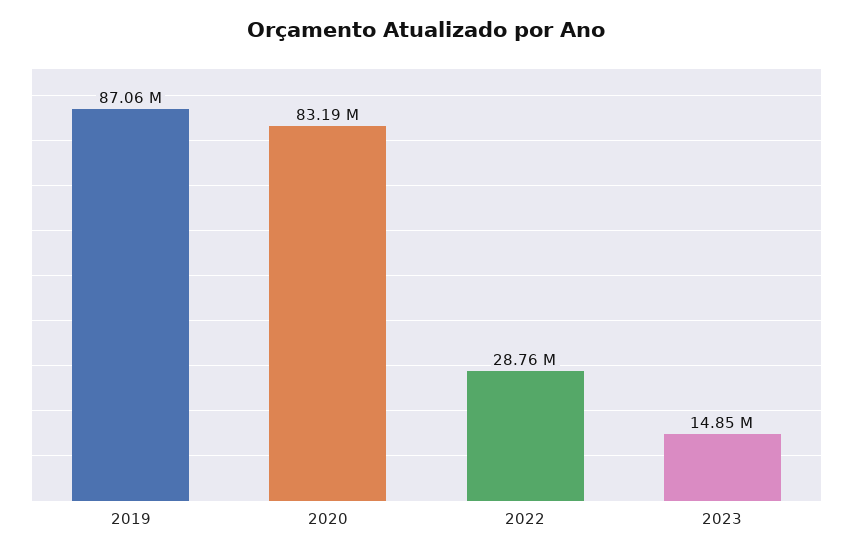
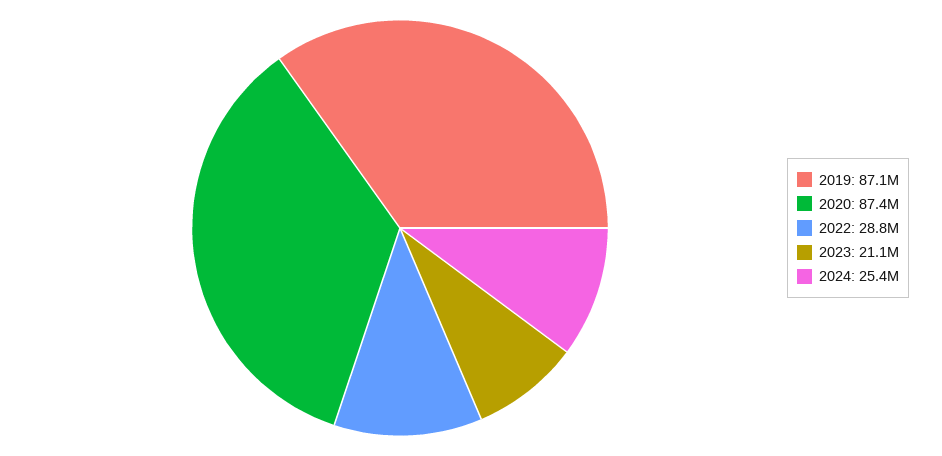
2020: 83190000 -> 87400000
2023: 14850000 -> 21100000
2024: none -> 25400000

